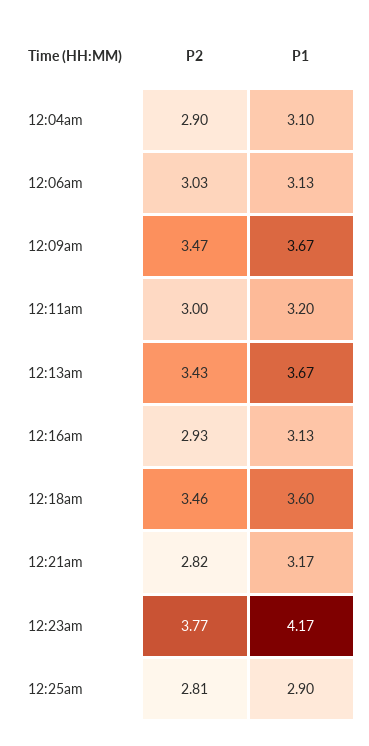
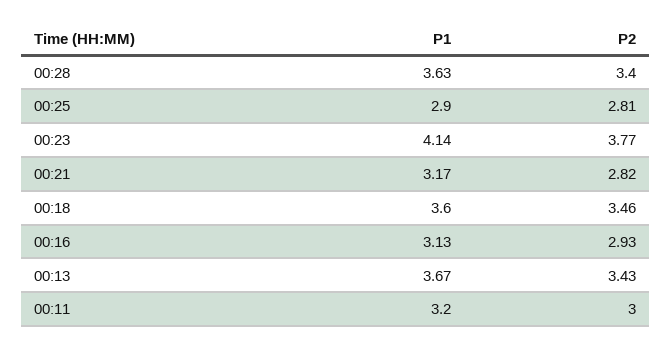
P2, 12:04am: 2.9 -> none
P1, 12:04am: 3.1 -> none
P2, 12:06am: 3.03 -> none
P1, 12:06am: 3.13 -> none
P2, 12:09am: 3.47 -> none
P1, 12:09am: 3.67 -> none
P1, 12:23am: 4.17 -> 4.14
P1, 00:28: none -> 3.63
P2, 00:28: none -> 3.4

